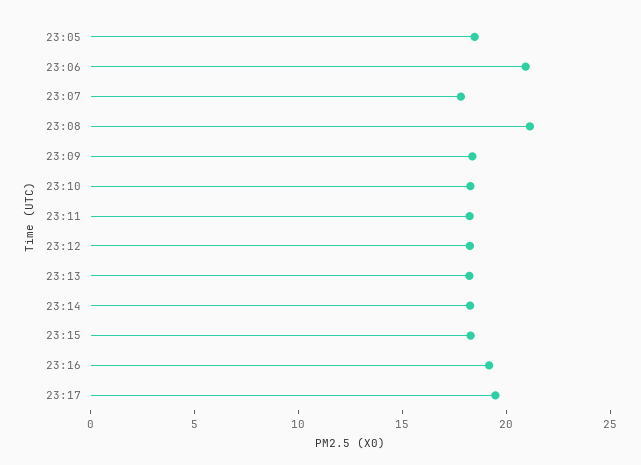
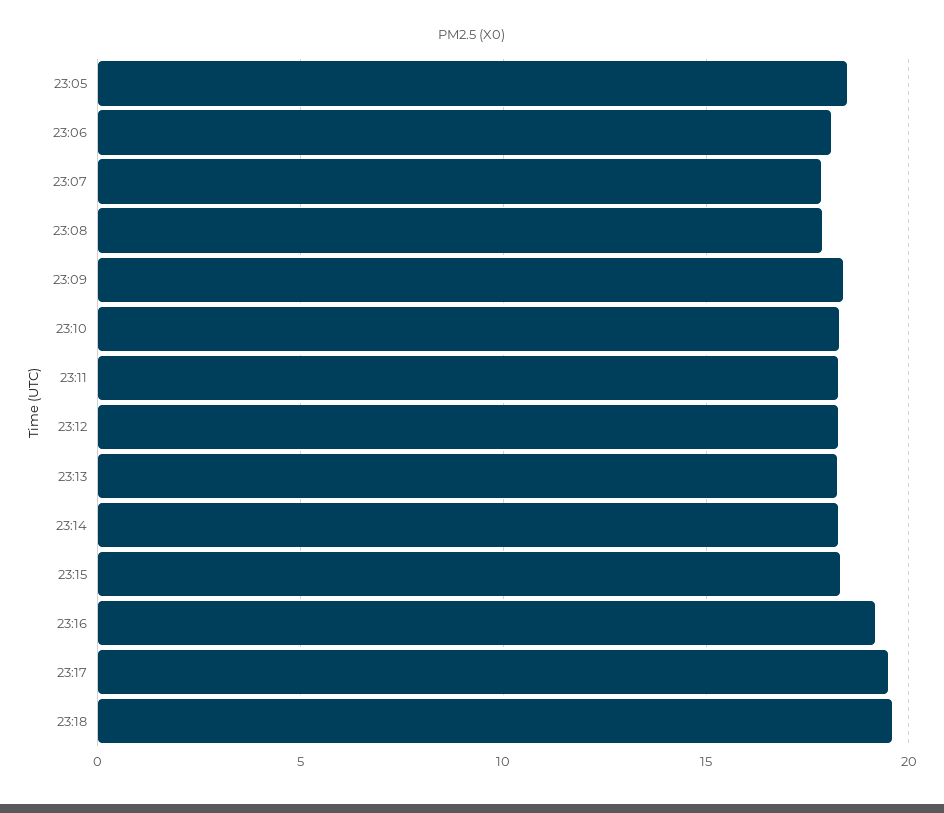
23:06: 21 -> 18
23:08: 21 -> 18
23:18: none -> 19.5

